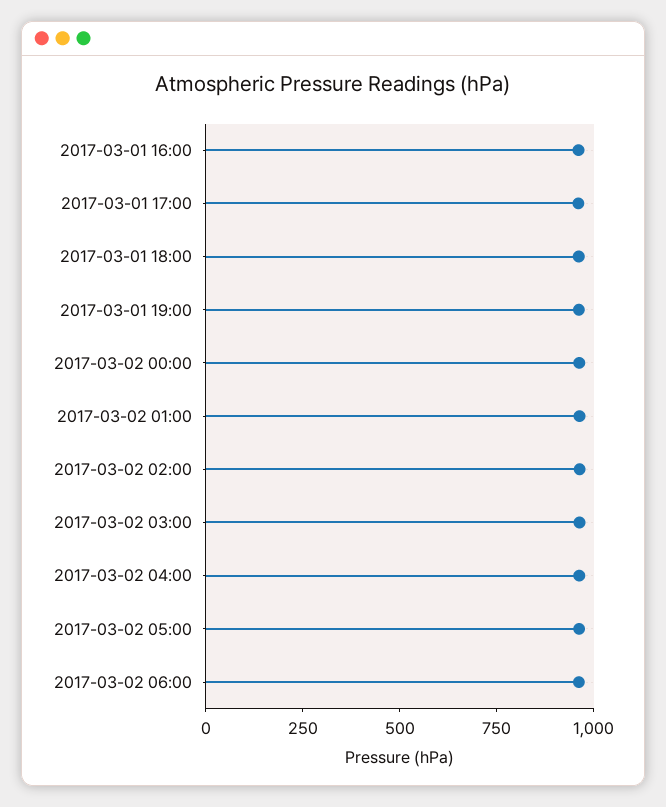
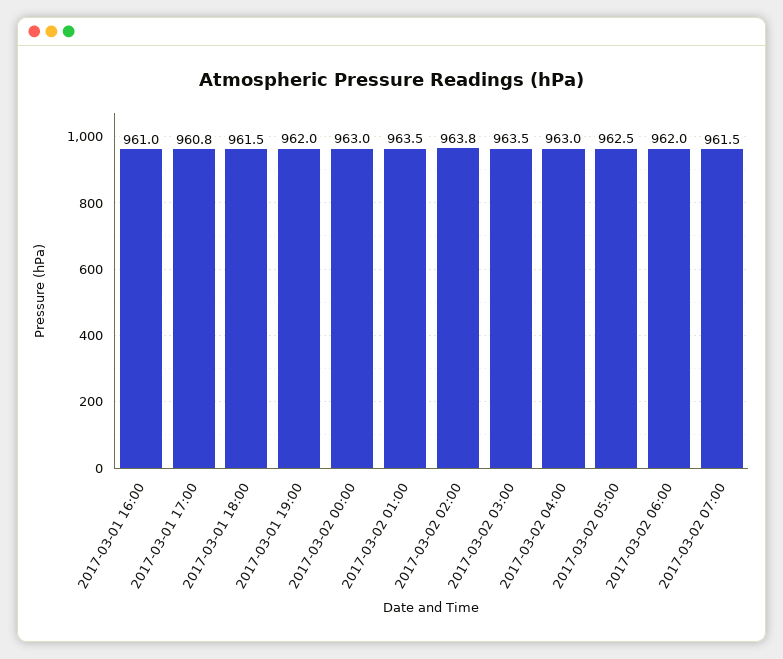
2017-03-02 07:00: none -> 961.5

